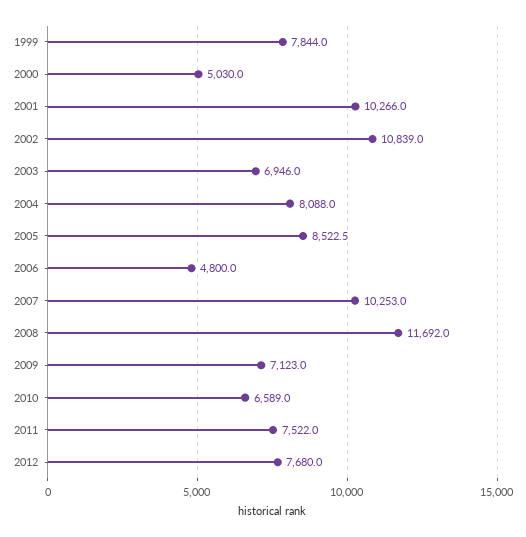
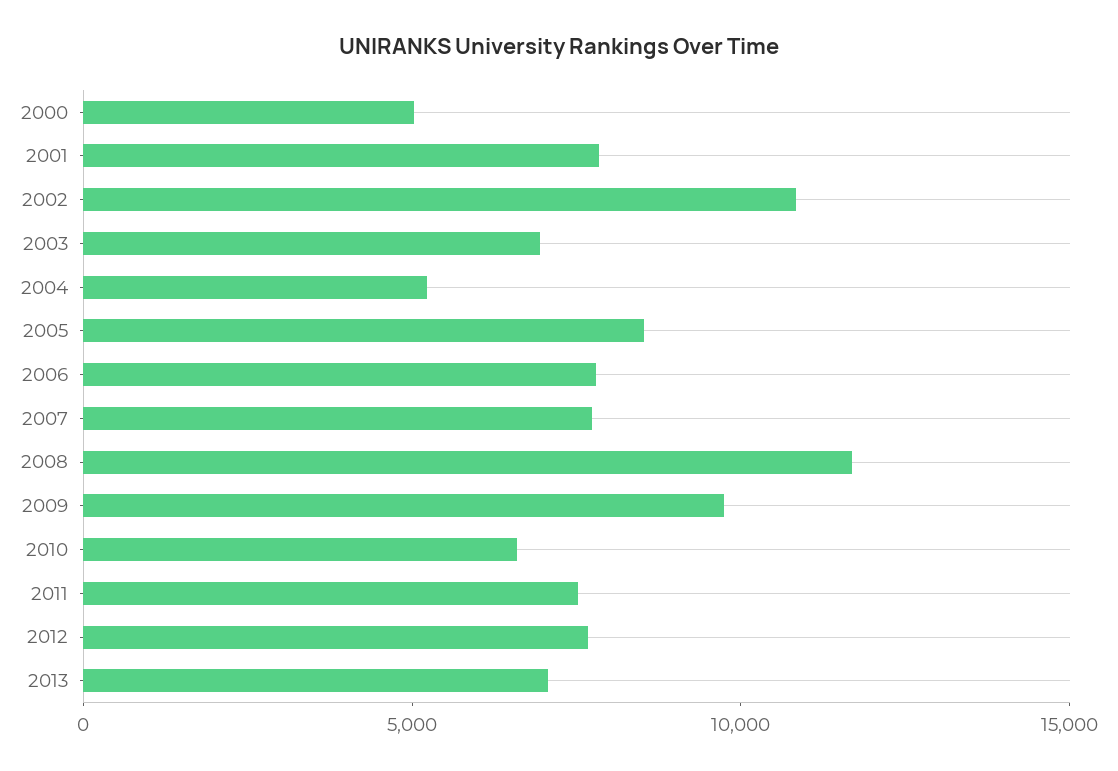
1999: 7844 -> none
2001: 10266 -> 8000
2004: 8088 -> 5000
2006: 4800 -> 8000
2007: 10253 -> 8000
2009: 7123 -> 10000
2013: none -> 7000

